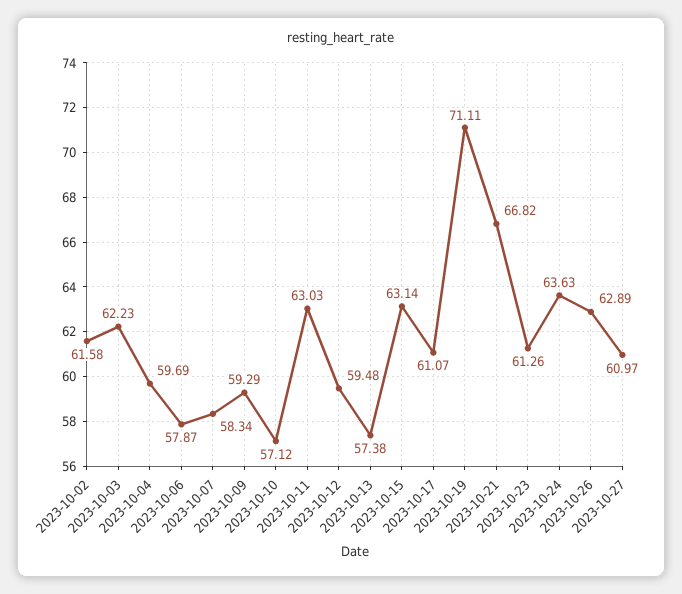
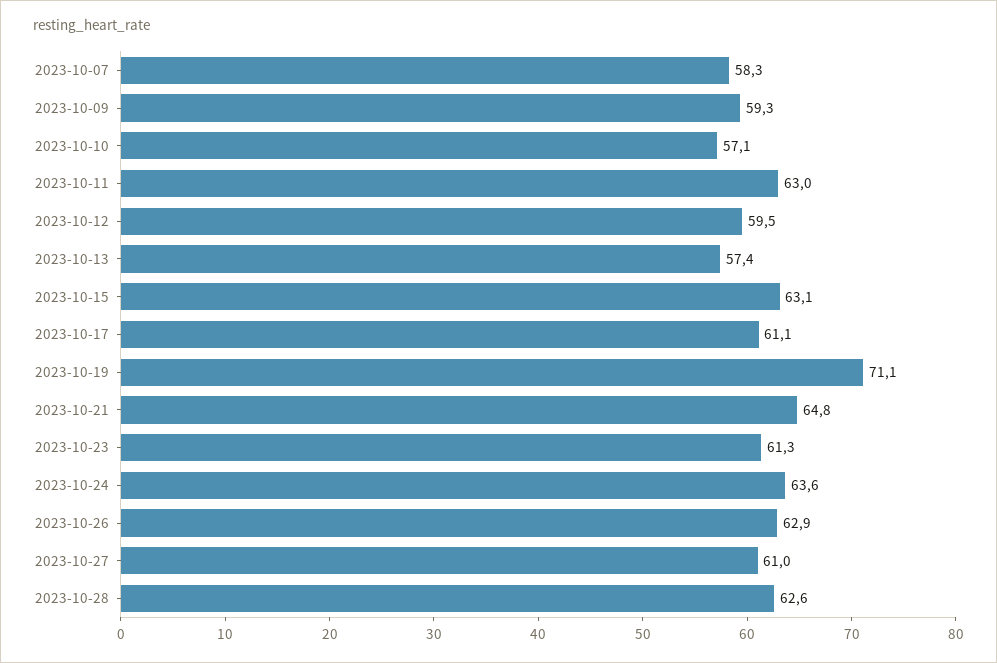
2023-10-02: 61.58 -> none
2023-10-03: 62.23 -> none
2023-10-04: 59.69 -> none
2023-10-06: 57.87 -> none
2023-10-21: 66.82 -> 64.8
2023-10-28: none -> 62.6

